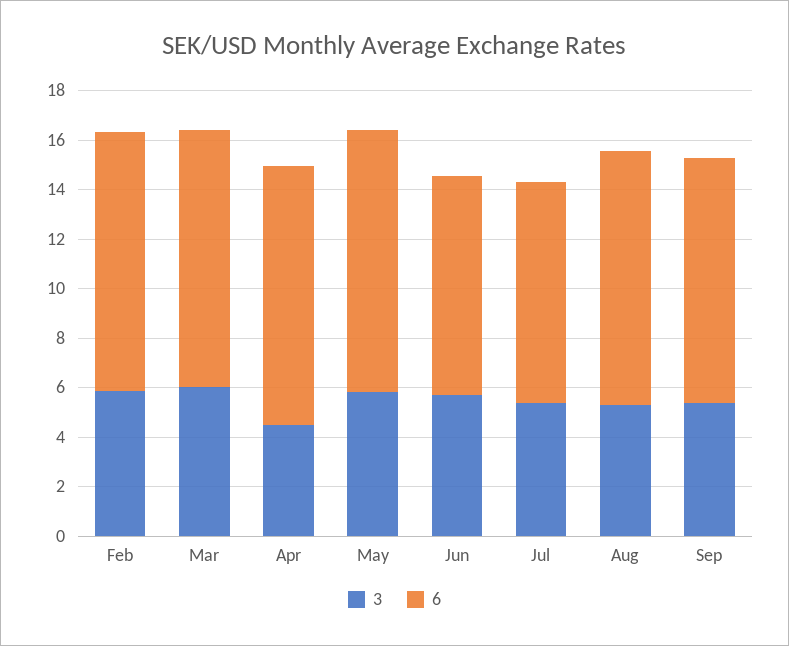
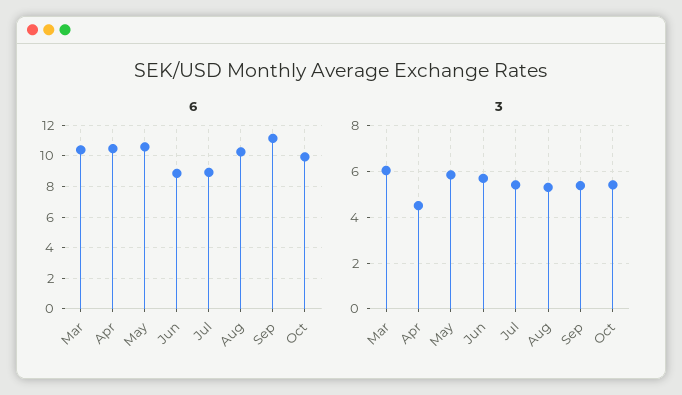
3, Feb: 6 -> none
6, Feb: 10.5 -> none
6, Sep: 10 -> 11
6, Oct: none -> 10
3, Oct: none -> 5.5

